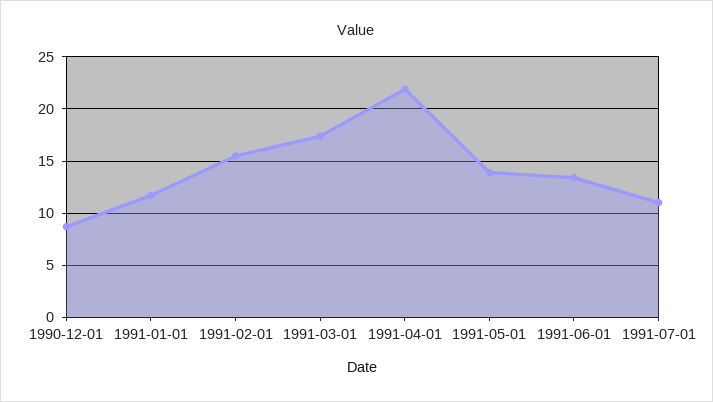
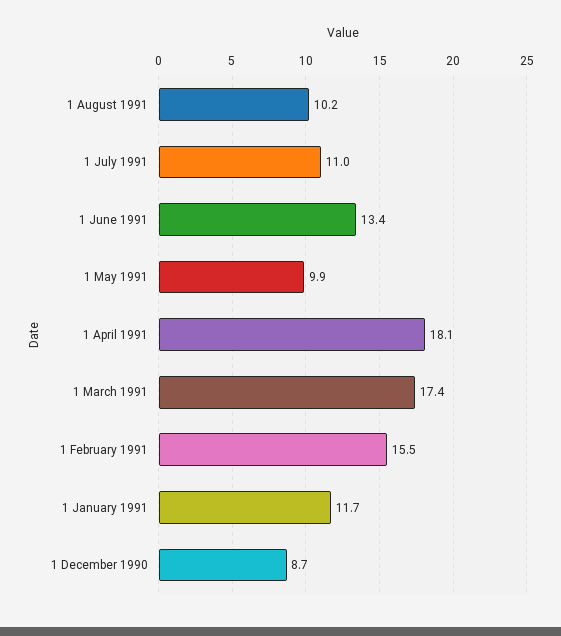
1991-04-01: 22 -> 18.1
1991-05-01: 14 -> 9.9
1 August 1991: none -> 10.2

